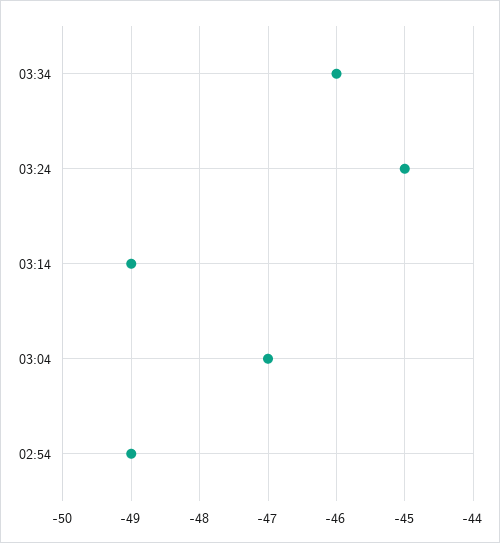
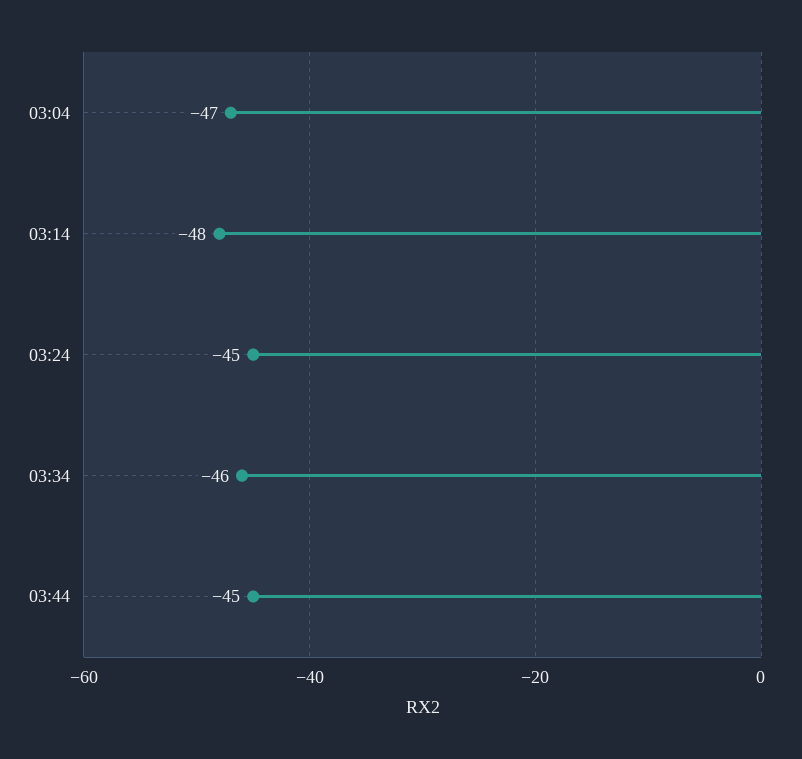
03:14: -49 -> -48
02:54: -49 -> none
03:44: none -> -45

